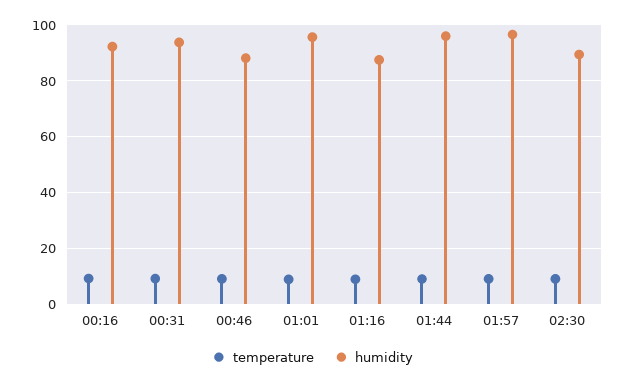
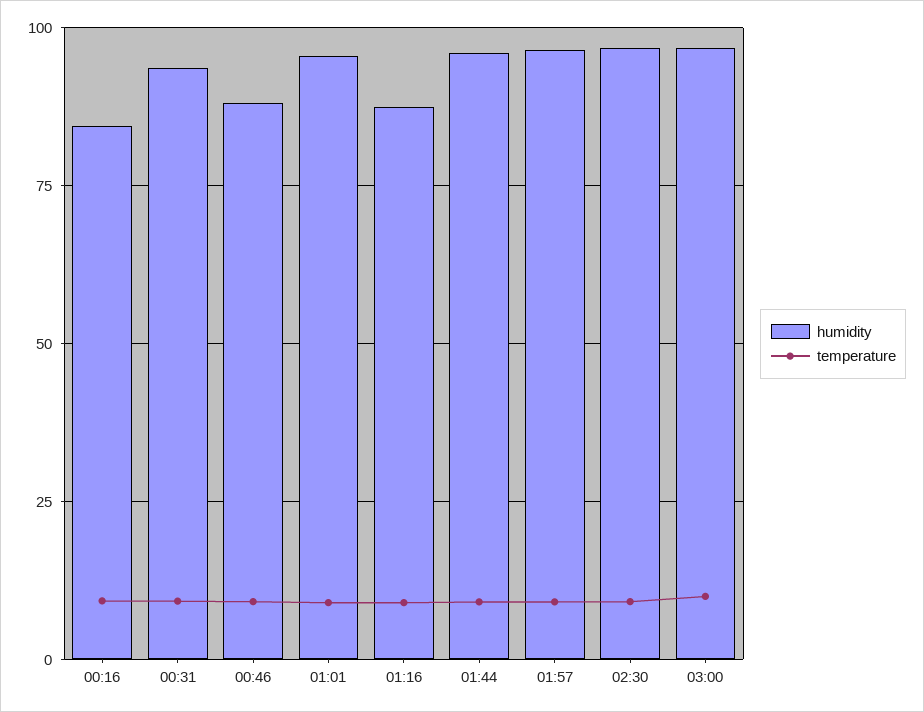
humidity, 00:16: 92.5 -> 85
humidity, 02:30: 90 -> 97.5
humidity, 03:00: none -> 97.5
temperature, 03:00: none -> 10

